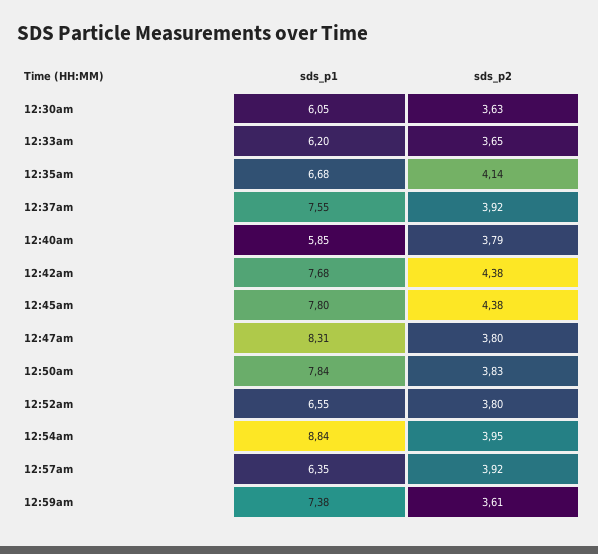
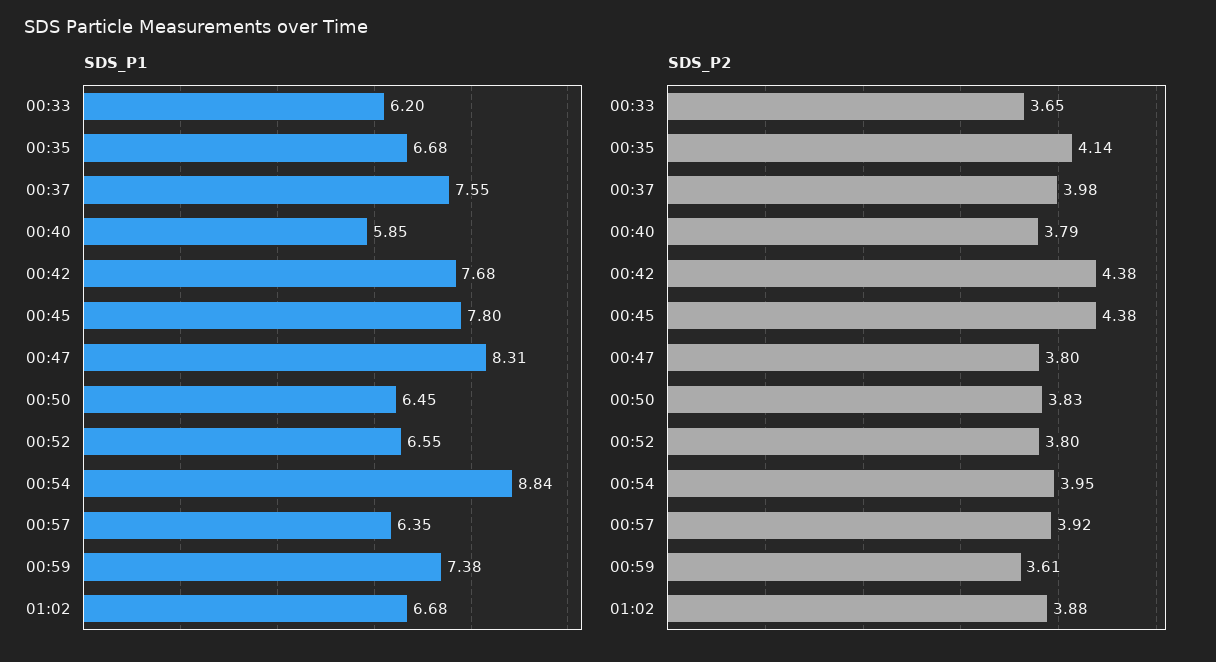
sds_p1, 12:30am: 6.05 -> none
sds_p2, 12:30am: 3.63 -> none
sds_p2, 12:37am: 3.92 -> 3.98
sds_p1, 12:50am: 7.84 -> 6.45
sds_p1, 01:02: none -> 6.68
sds_p2, 01:02: none -> 3.88

